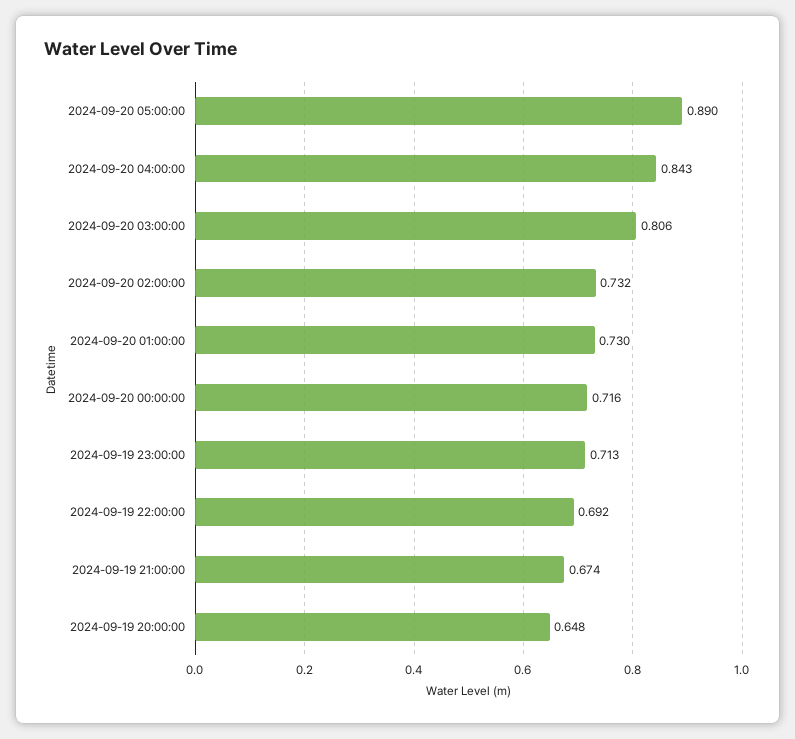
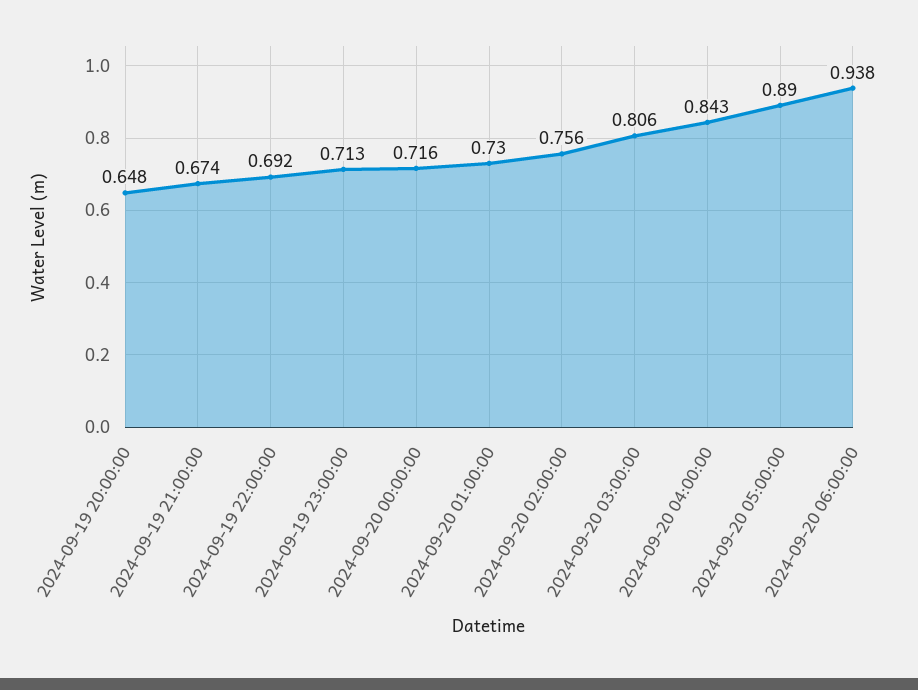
2024-09-20 02:00:00: 0.732 -> 0.756
2024-09-20 06:00:00: none -> 0.938

